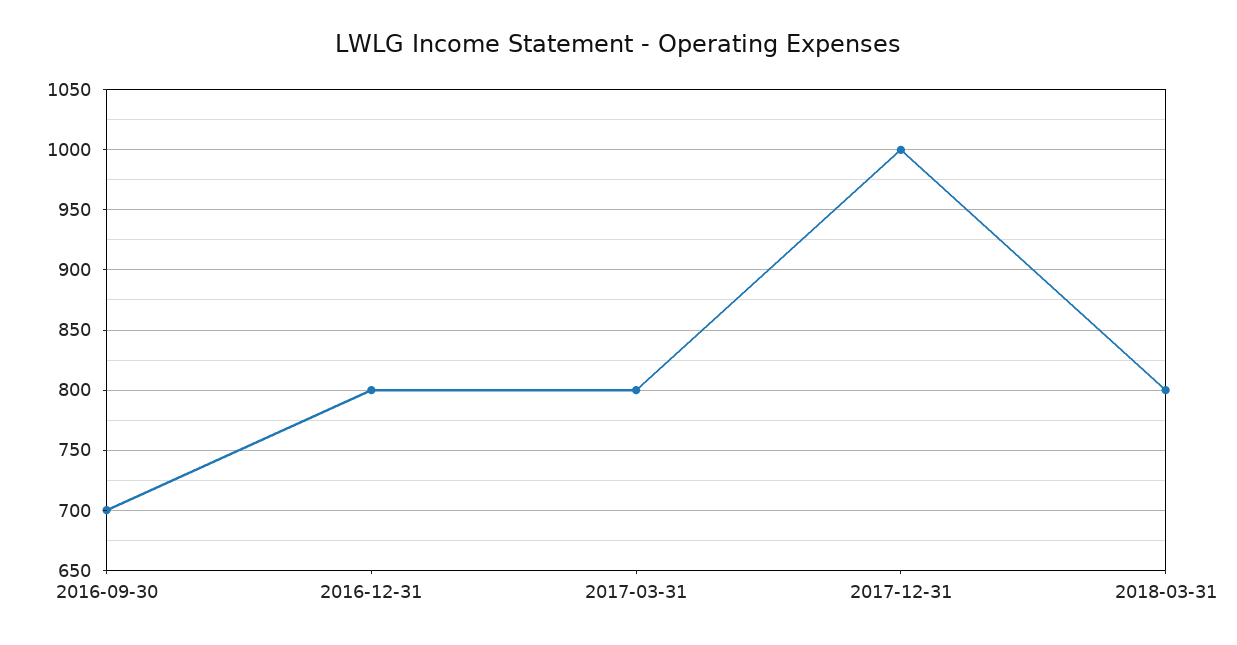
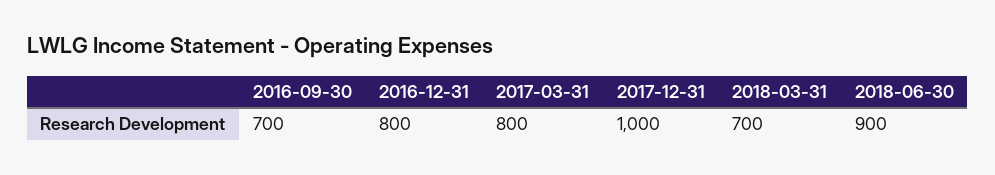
2018-03-31: 800 -> 700
2018-06-30: none -> 900

